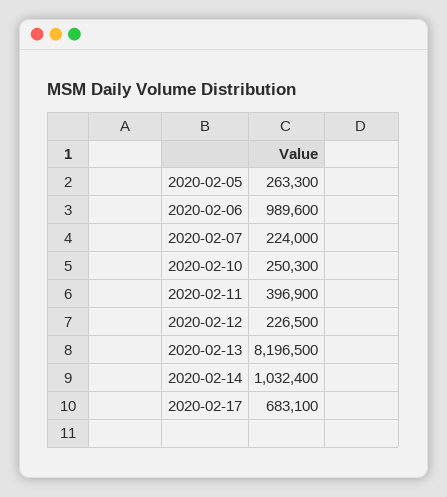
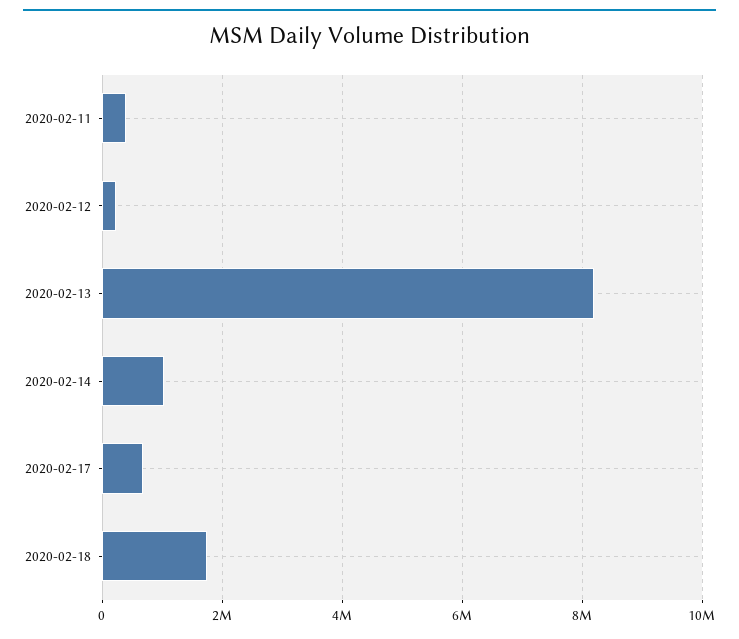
2020-02-05: 263300 -> none
2020-02-06: 989600 -> none
2020-02-07: 224000 -> none
2020-02-10: 250300 -> none
2020-02-18: none -> 1800000

